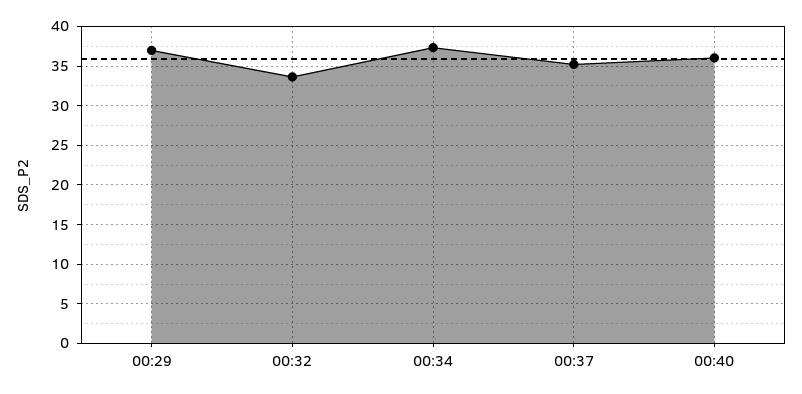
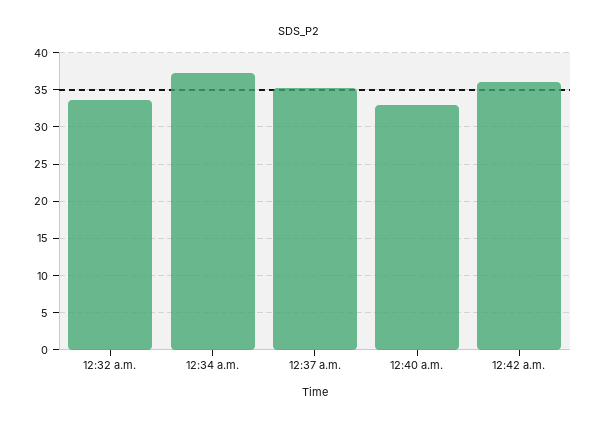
00:29: 37 -> none
00:40: 36 -> 33
12:42 a.m.: none -> 36

